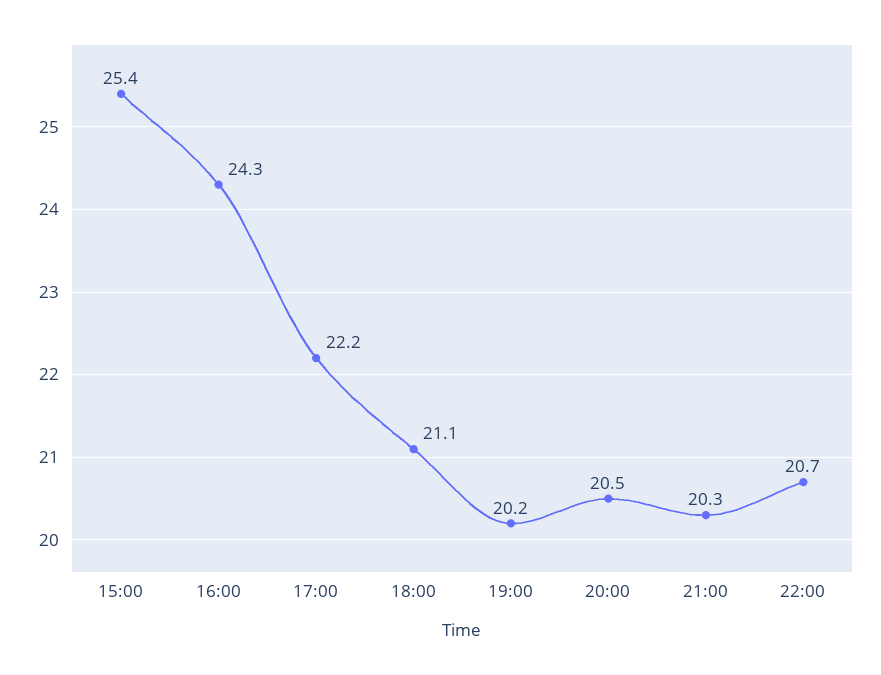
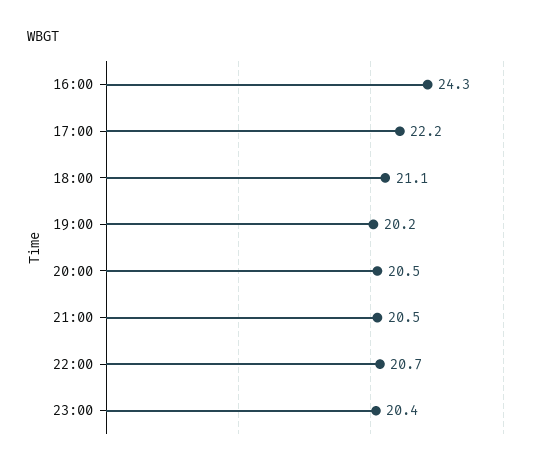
15:00: 25.4 -> none
21:00: 20.3 -> 20.5
23:00: none -> 20.4

